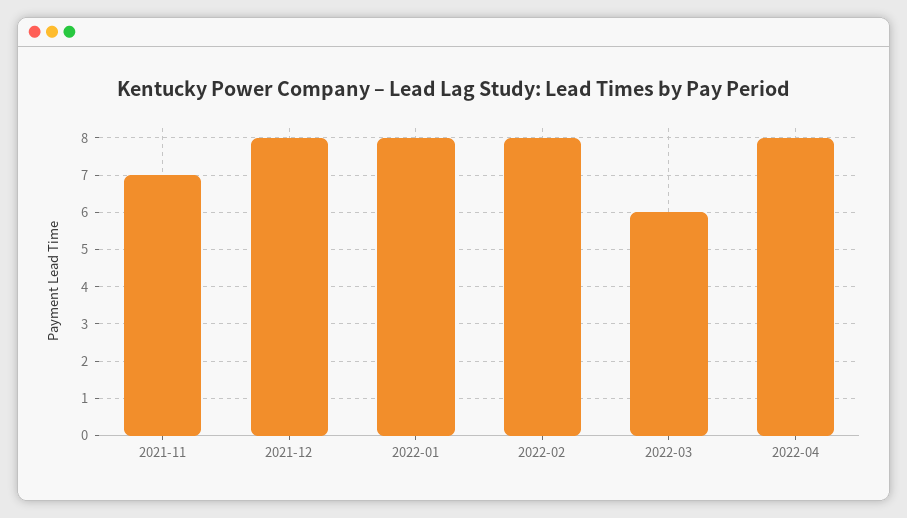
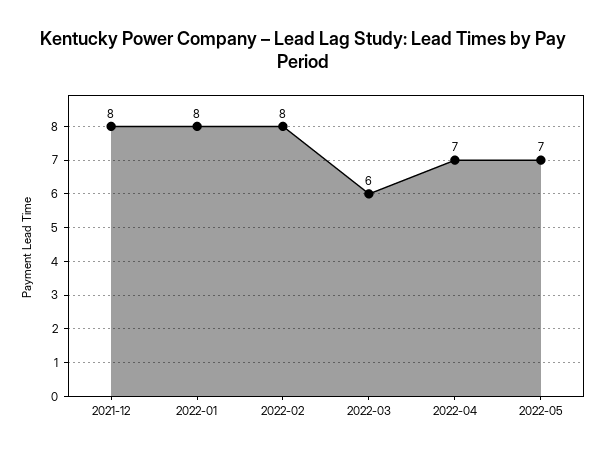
2021-11: 7 -> none
2022-04: 8 -> 7
2022-05: none -> 7

